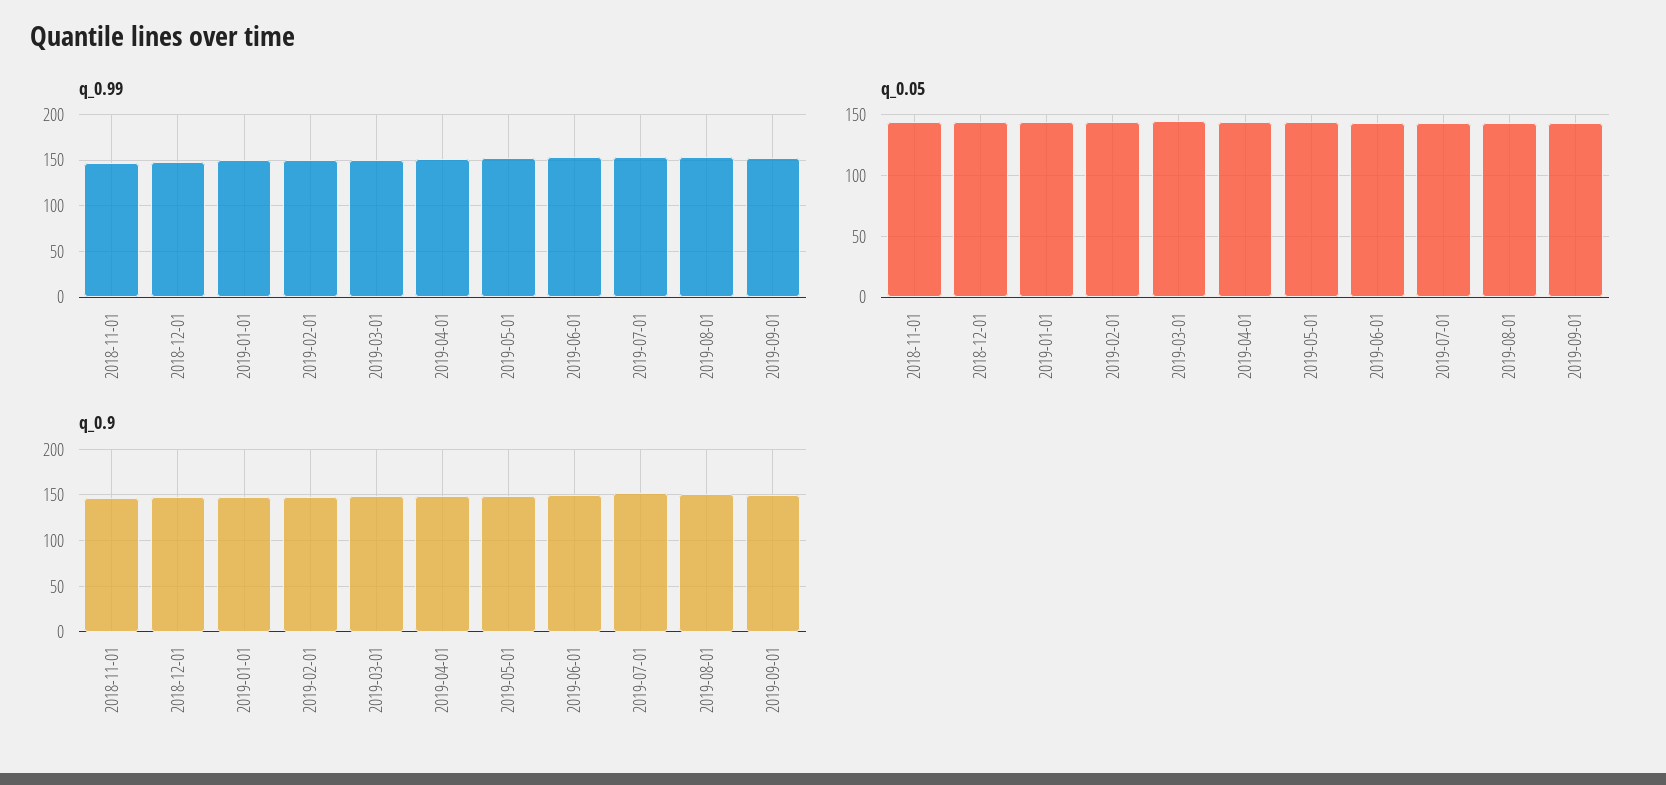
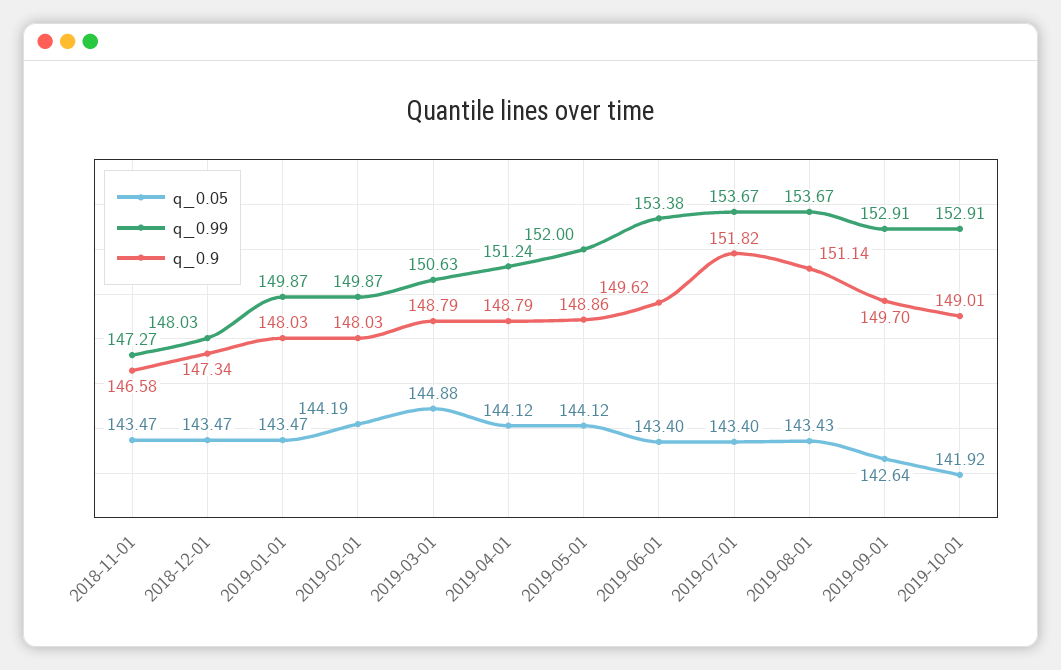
q_0.05, 2019-10-01: none -> 141.92
q_0.99, 2019-10-01: none -> 152.91
q_0.9, 2019-10-01: none -> 149.01

